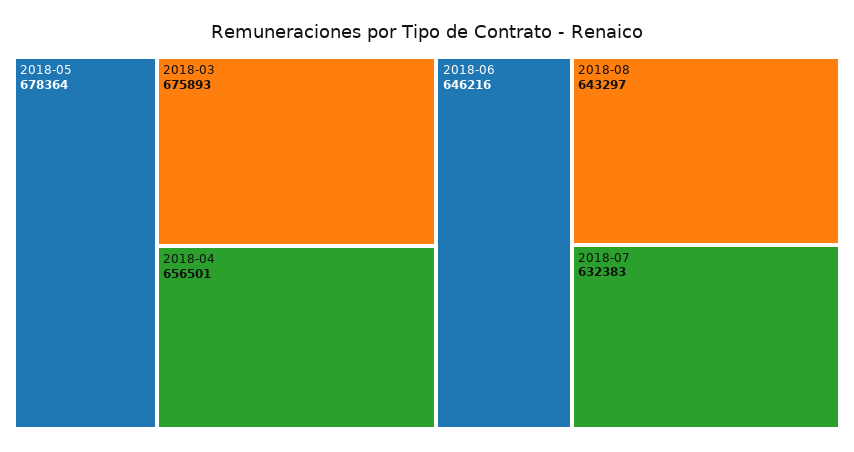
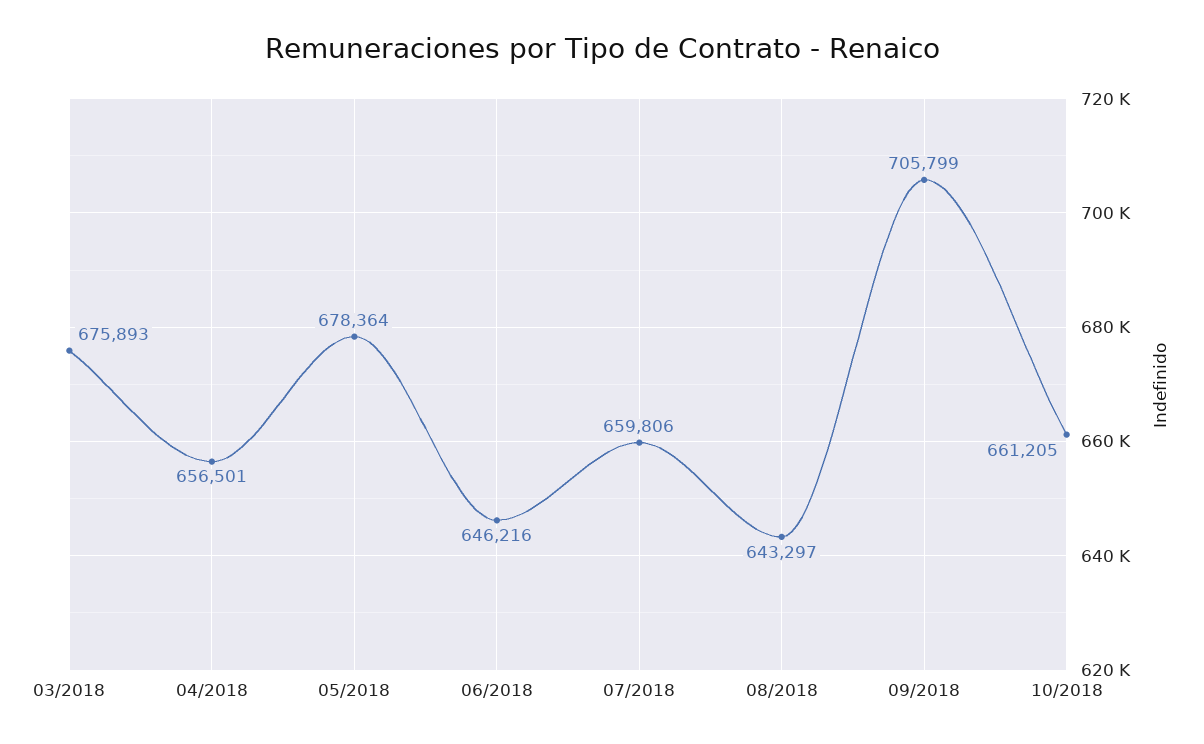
2018-07: 632383 -> 659806
09/2018: none -> 705799
10/2018: none -> 661205

